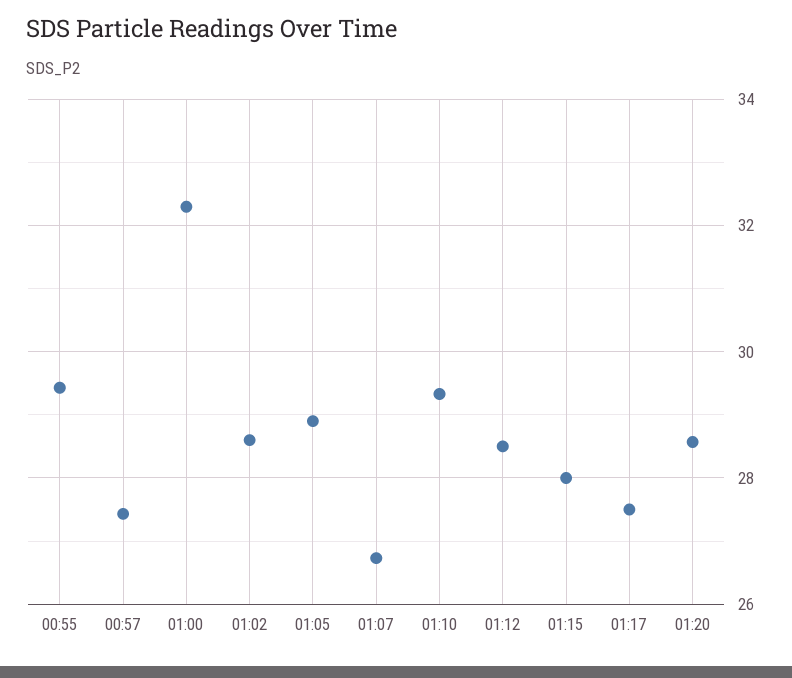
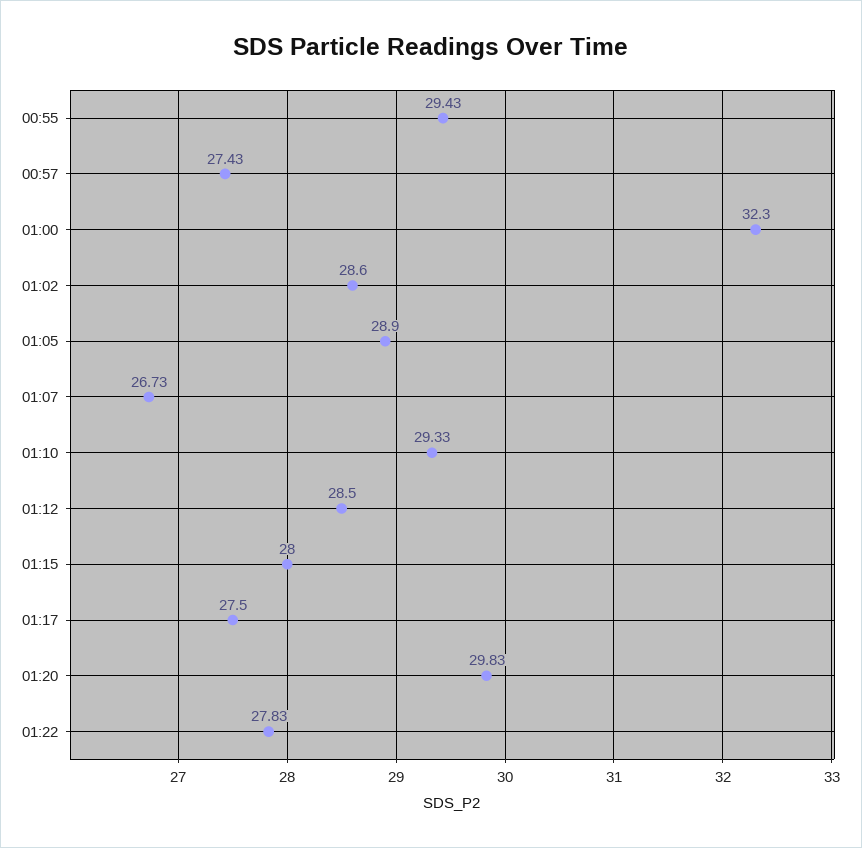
01:20: 28.6 -> 29.83
01:22: none -> 27.83

